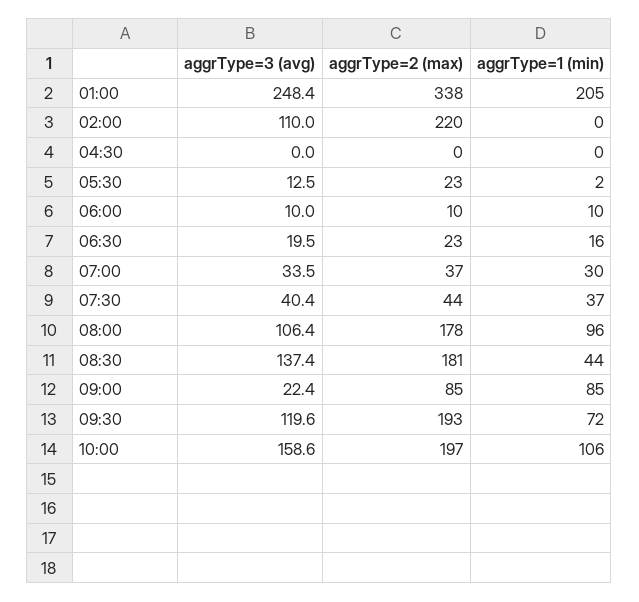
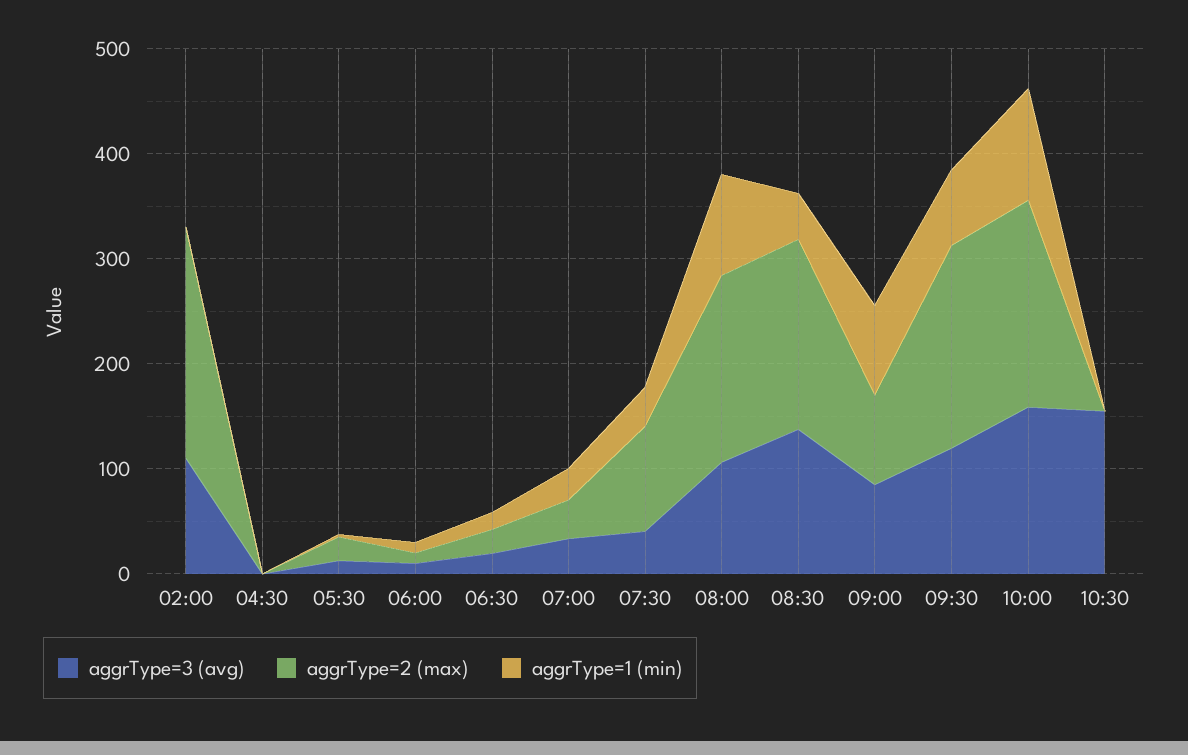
aggrType=3 (avg), 01:00: 248.4 -> none
aggrType=2 (max), 01:00: 338 -> none
aggrType=1 (min), 01:00: 205 -> none
aggrType=2 (max), 07:30: 44 -> 100
aggrType=3 (avg), 09:00: 22.4 -> 80
aggrType=3 (avg), 10:30: none -> 160
aggrType=2 (max), 10:30: none -> 0
aggrType=1 (min), 10:30: none -> 0

